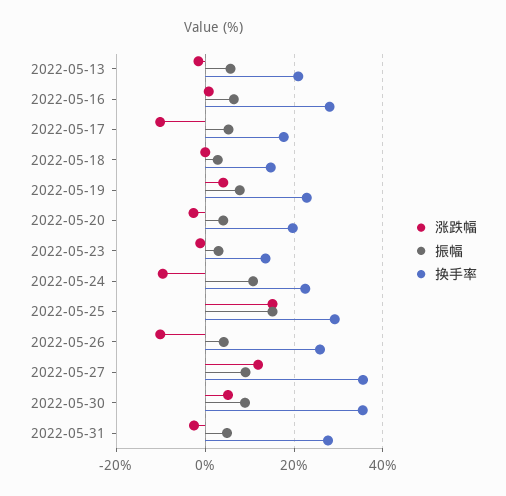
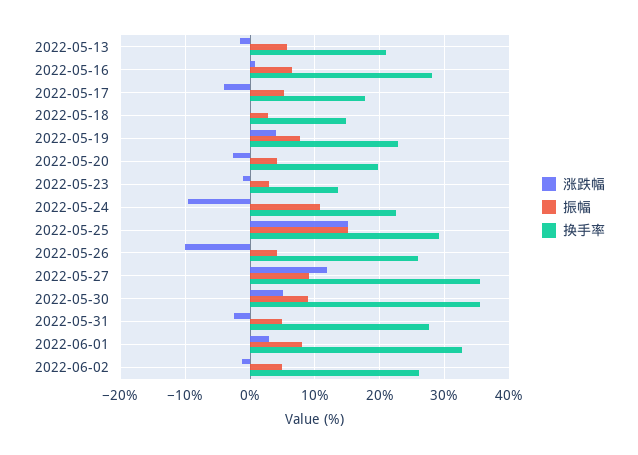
涨跌幅, 2022-05-17: -10 -> -4
涨跌幅, 2022-06-01: none -> 3
振幅, 2022-06-01: none -> 8
换手率, 2022-06-01: none -> 33
涨跌幅, 2022-06-02: none -> -1
振幅, 2022-06-02: none -> 5
换手率, 2022-06-02: none -> 26

